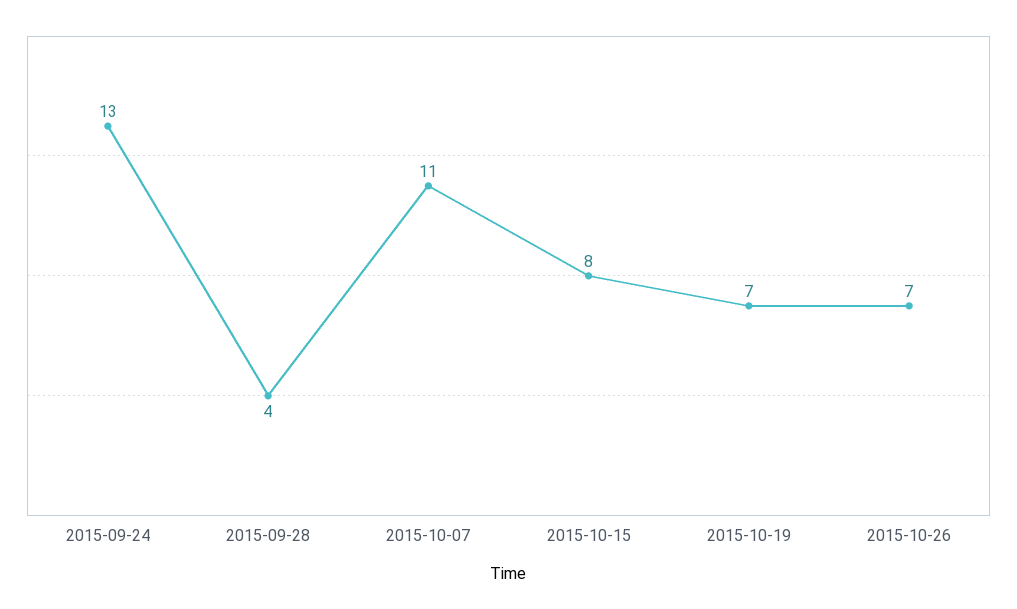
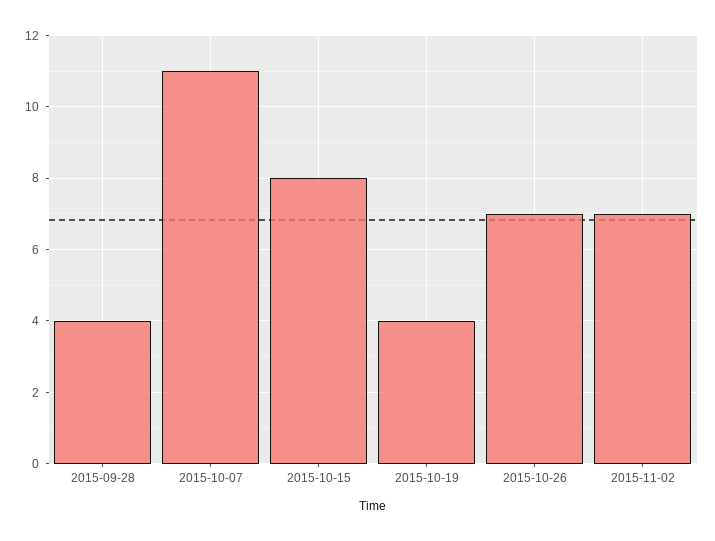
2015-09-24: 13 -> none
2015-10-19: 7 -> 4
2015-11-02: none -> 7

